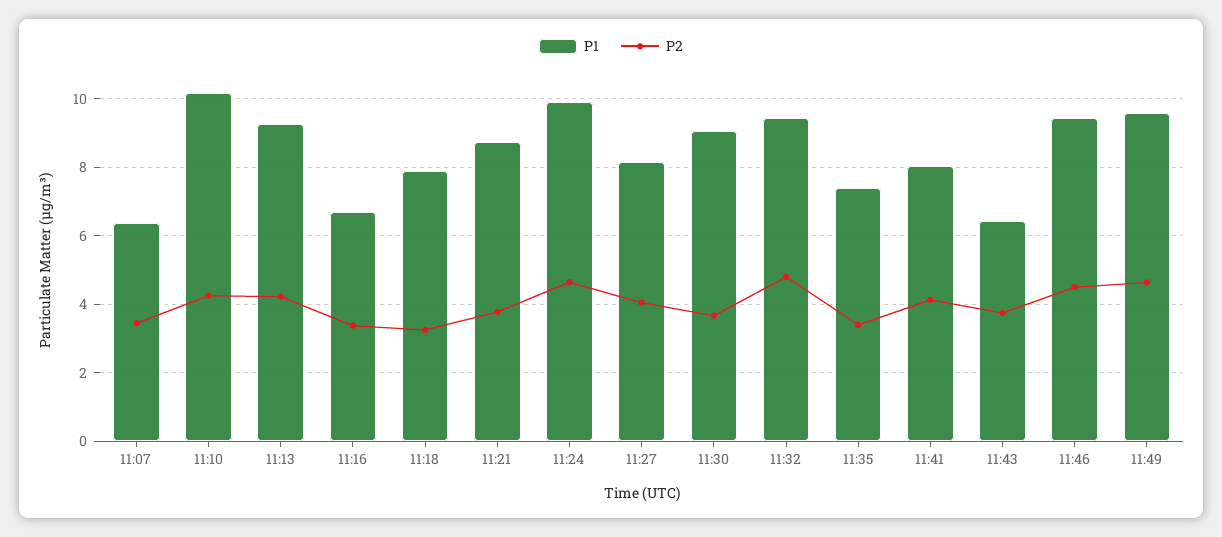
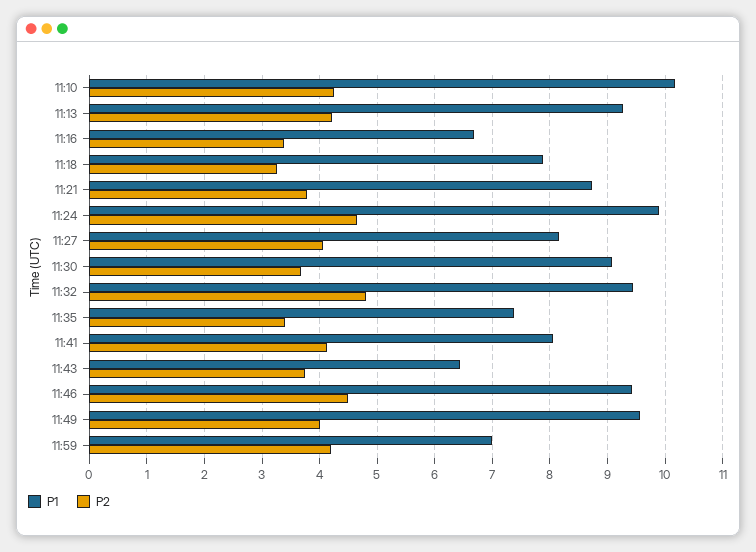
P1, 11:07: 6.4 -> none
P2, 11:07: 3.4 -> none
P2, 11:49: 4.6 -> 4
P1, 11:59: none -> 7
P2, 11:59: none -> 4.2

